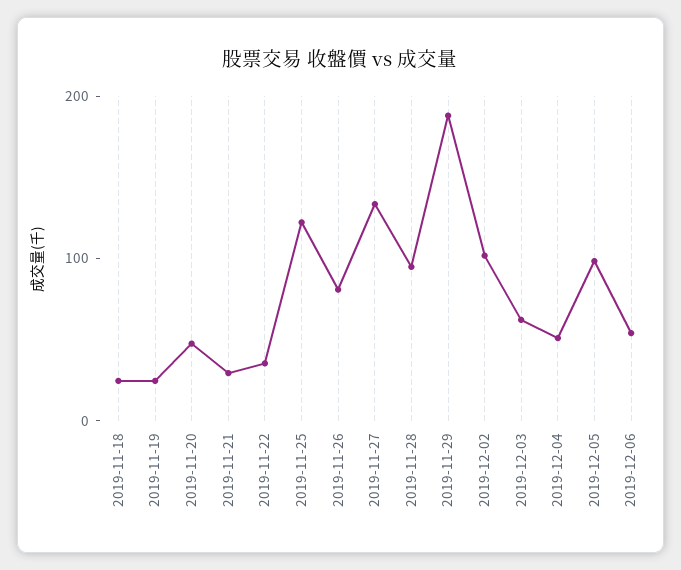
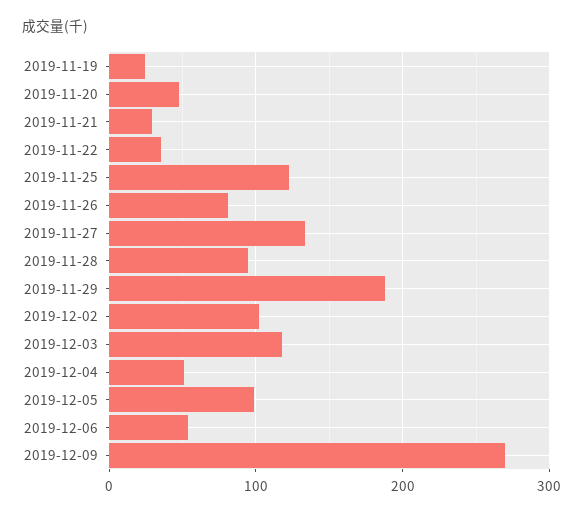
2019-11-18: 20 -> none
2019-12-03: 60 -> 120
2019-12-09: none -> 270

